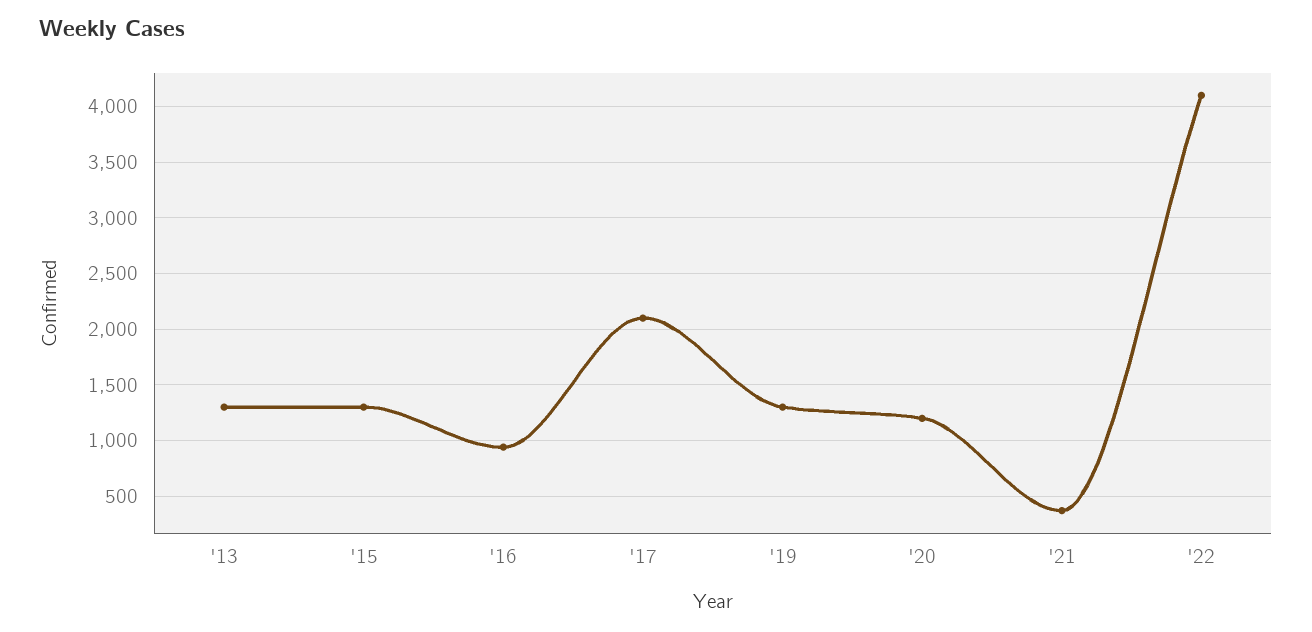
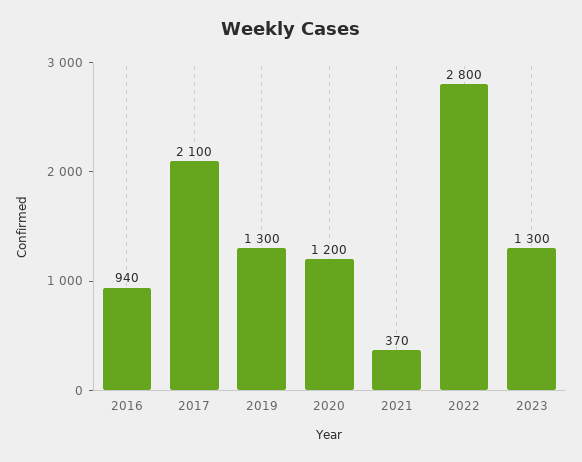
'13: 1300 -> none
'15: 1300 -> none
'22: 4100 -> 2800
2023: none -> 1300

